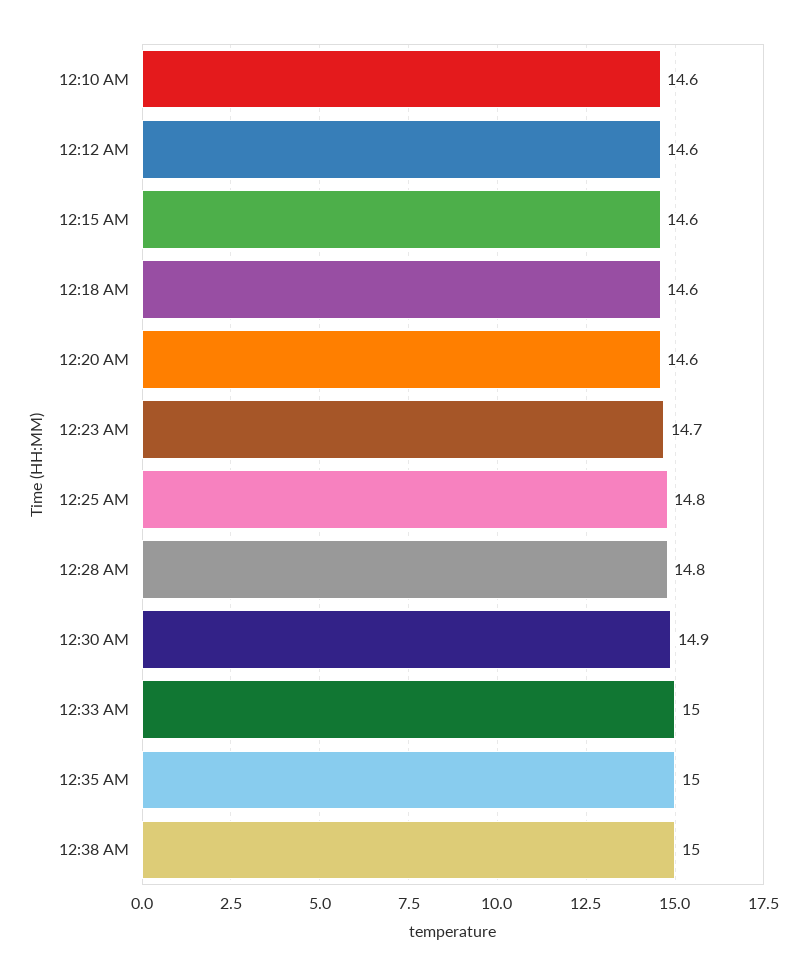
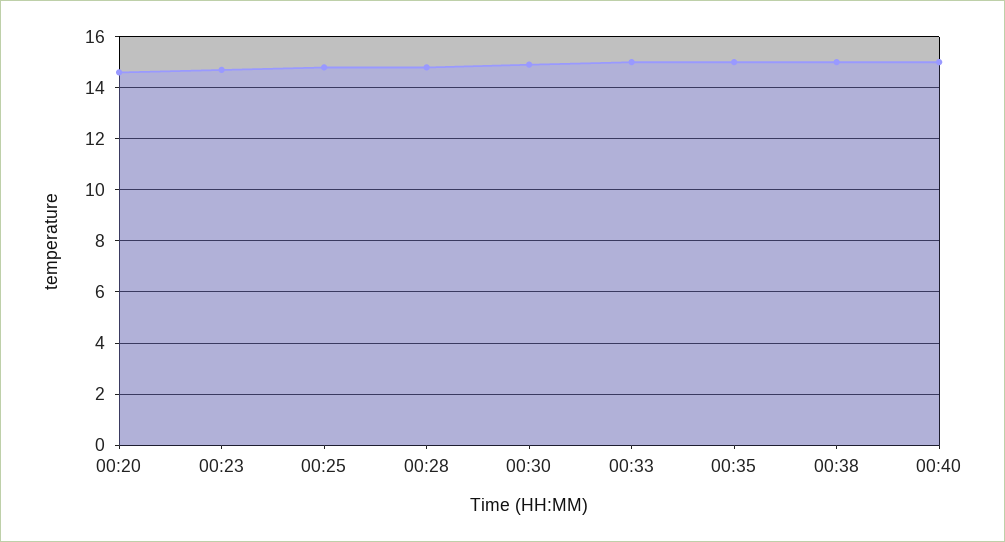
12:10 AM: 14.6 -> none
12:12 AM: 14.6 -> none
12:15 AM: 14.6 -> none
12:18 AM: 14.6 -> none
00:40: none -> 15

